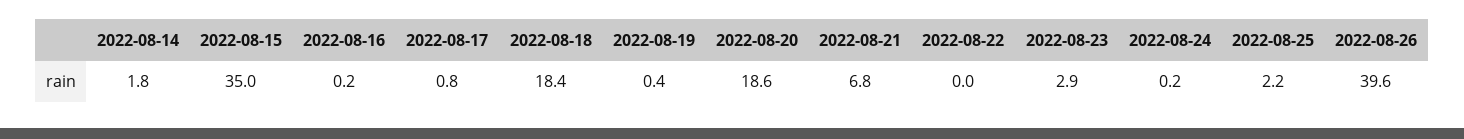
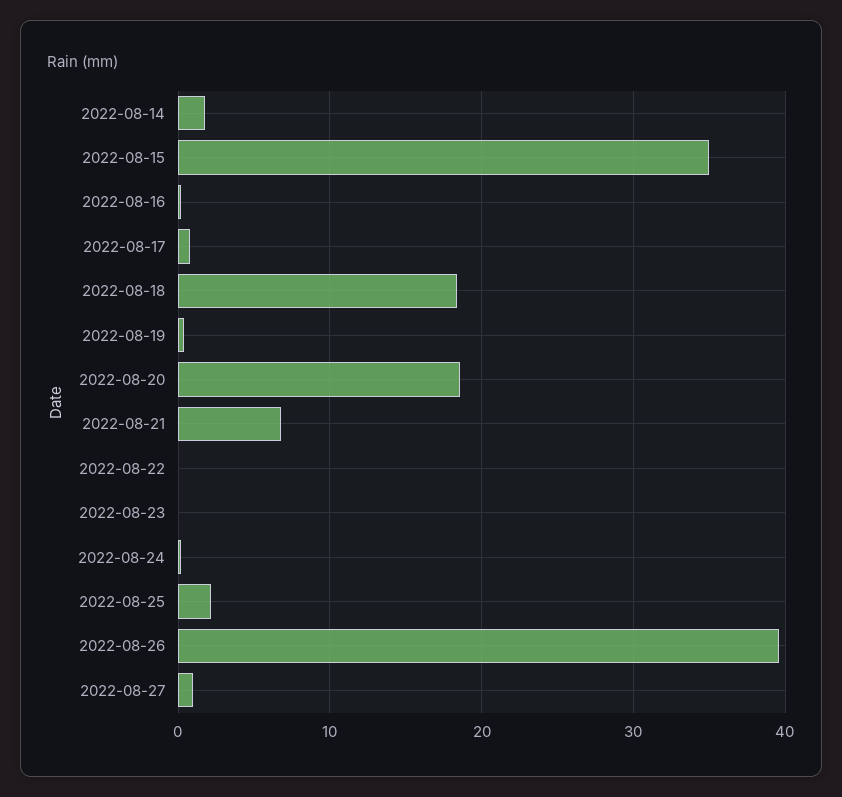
2022-08-23: 2.9 -> 0
2022-08-27: none -> 1

